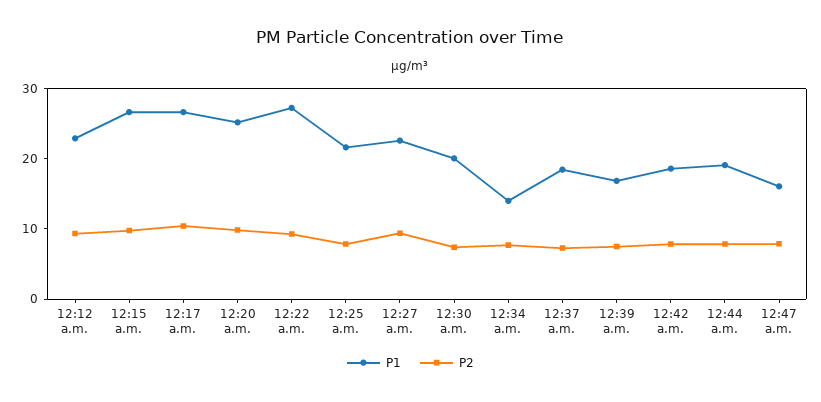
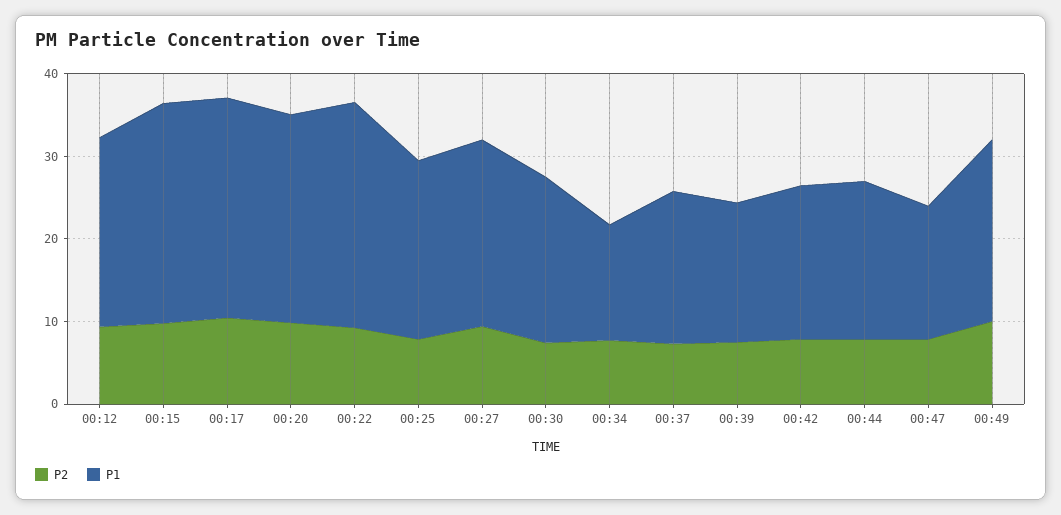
P2, 00:49: none -> 10
P1, 00:49: none -> 22

